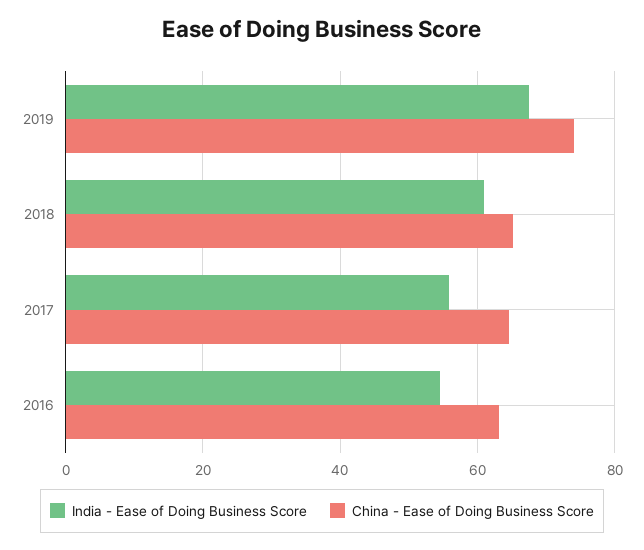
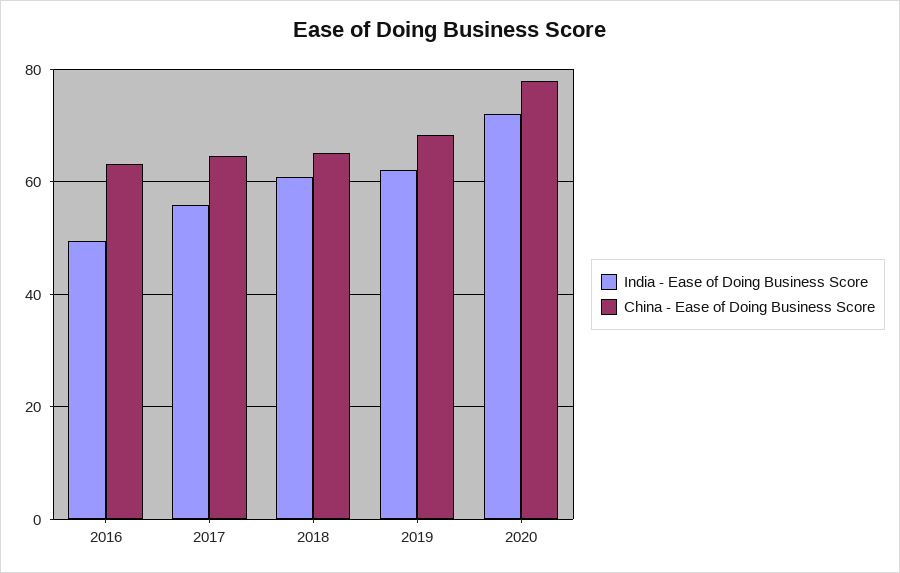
India - Ease of Doing Business Score, 2019: 68 -> 62
China - Ease of Doing Business Score, 2019: 74 -> 68
India - Ease of Doing Business Score, 2016: 54 -> 50
India - Ease of Doing Business Score, 2020: none -> 72
China - Ease of Doing Business Score, 2020: none -> 78

